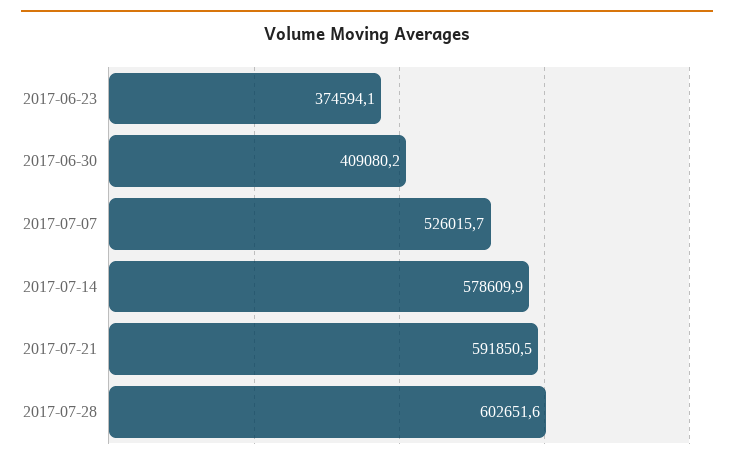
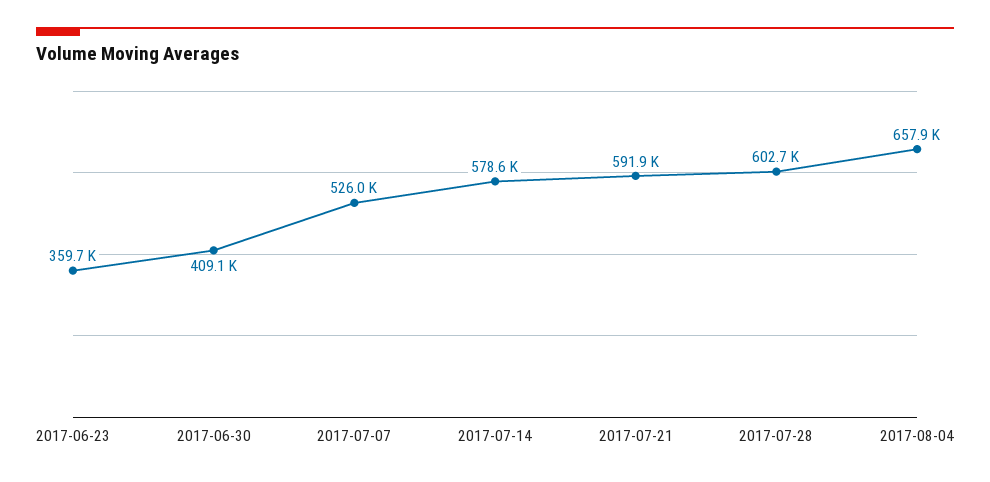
2017-06-23: 374594.1 -> 359700
2017-08-04: none -> 657900

